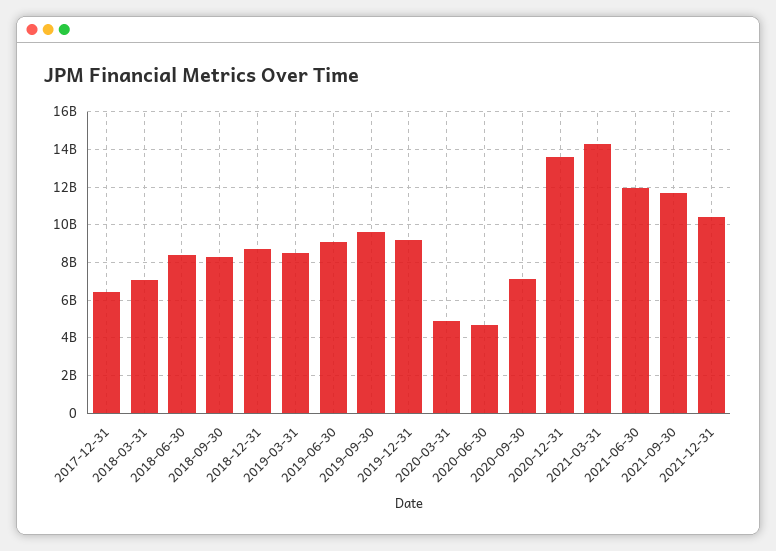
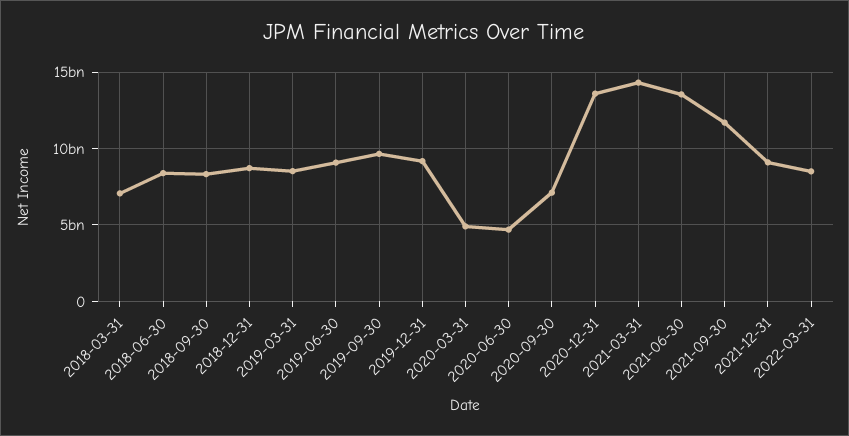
2017-12-31: 6500000000 -> none
2021-06-30: 12000000000 -> 13500000000
2021-12-31: 10500000000 -> 9000000000
2022-03-31: none -> 8500000000

